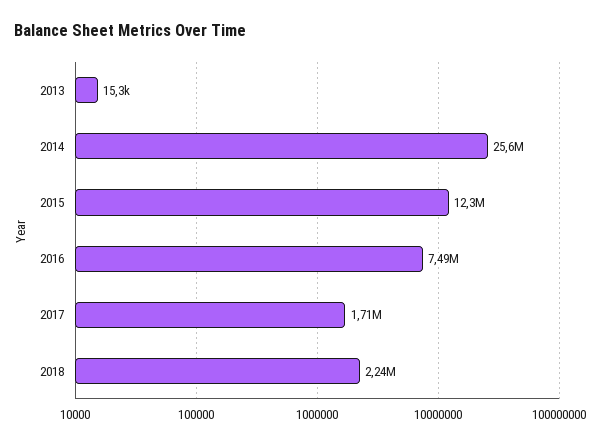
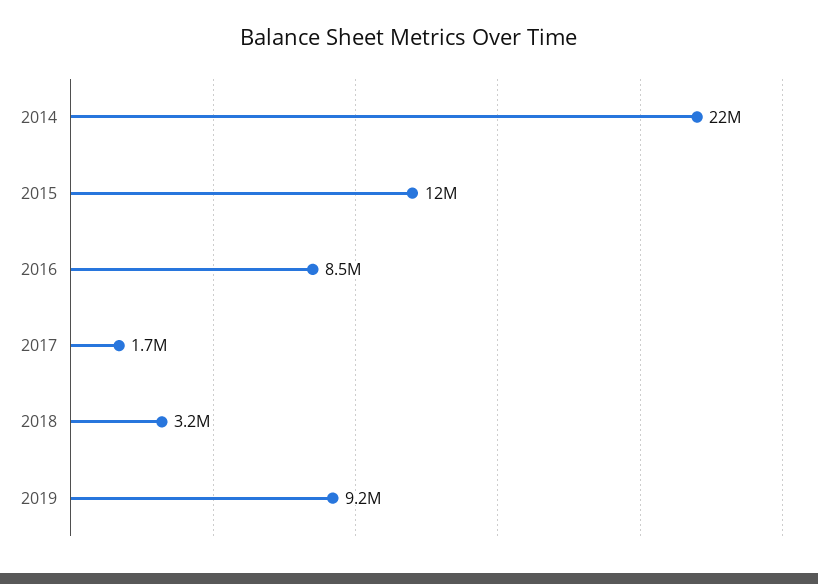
2013: 15300 -> none
2014: 25600000 -> 22000000
2016: 7490000 -> 8500000
2018: 2240000 -> 3200000
2019: none -> 9200000

